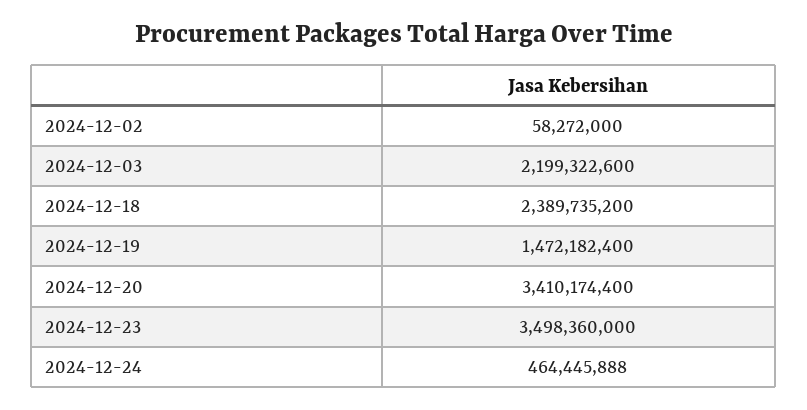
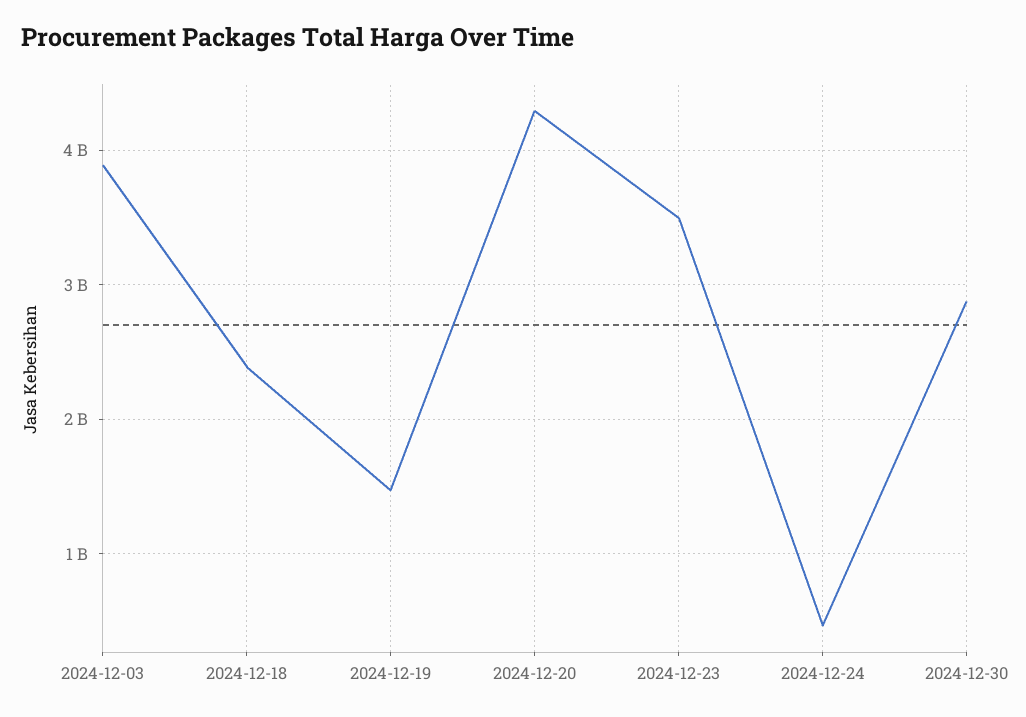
2024-12-02: 58272000 -> none
2024-12-03: 2199322600 -> 3900000000
2024-12-20: 3410174400 -> 4300000000
2024-12-30: none -> 2900000000

